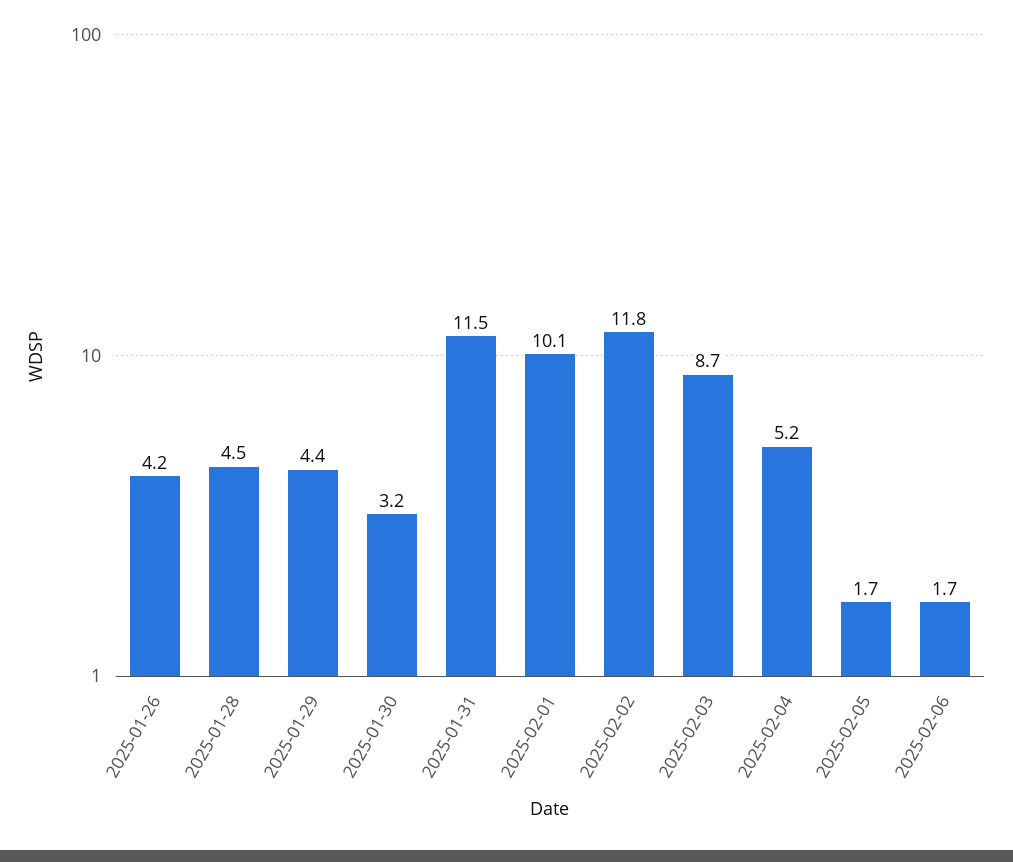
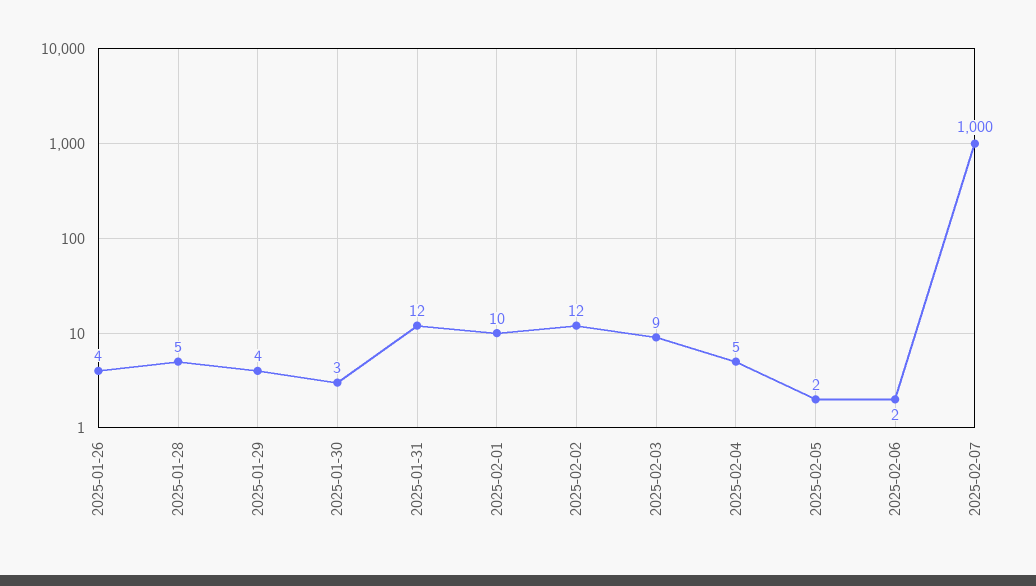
2025-02-07: none -> 1000

